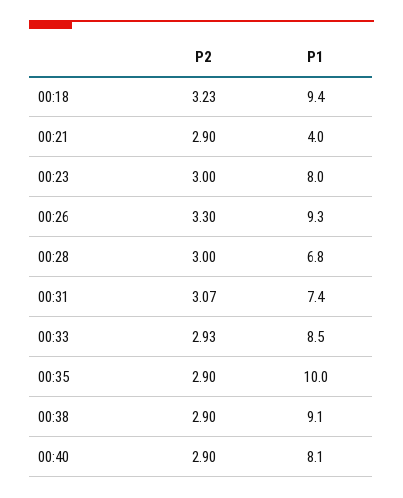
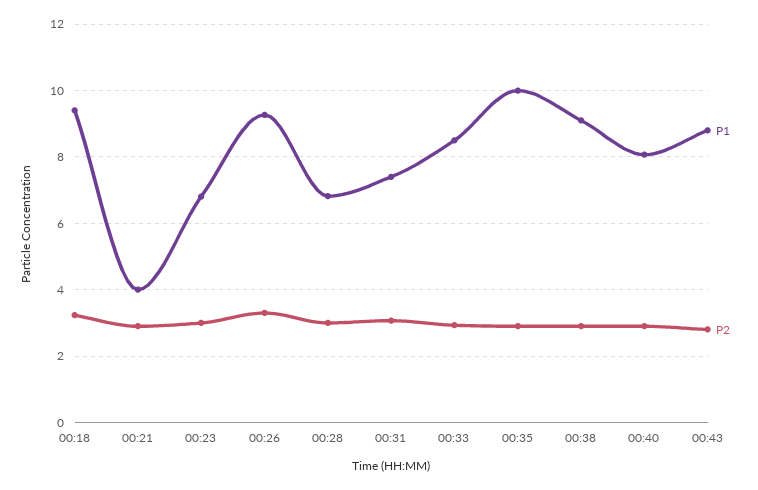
P1, 00:23: 8 -> 6.8
P1, 00:43: none -> 8.8
P2, 00:43: none -> 2.8

